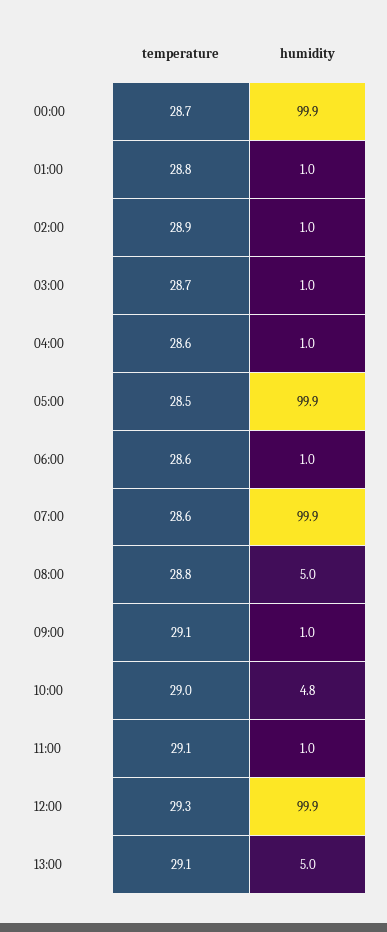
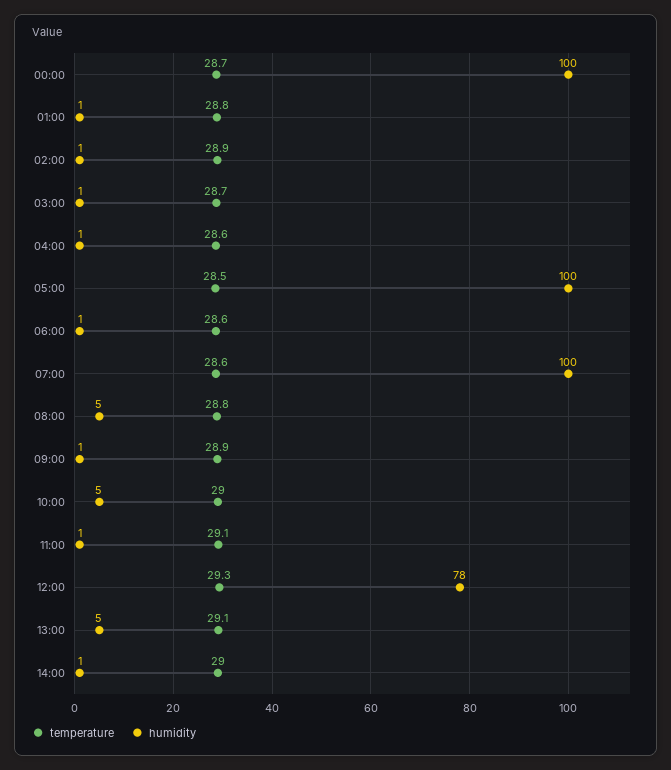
temperature, 09:00: 29.1 -> 28.9
humidity, 12:00: 99.9 -> 78
temperature, 14:00: none -> 29
humidity, 14:00: none -> 1

